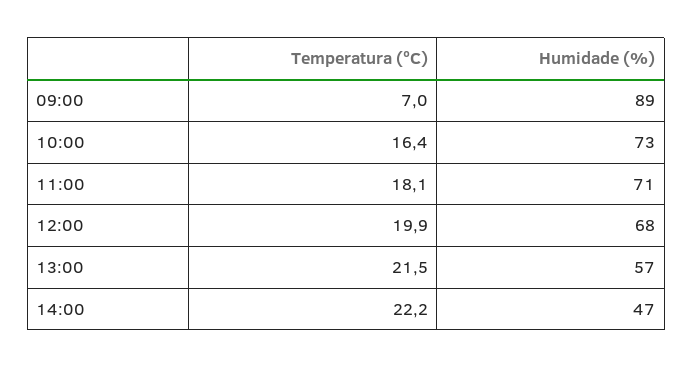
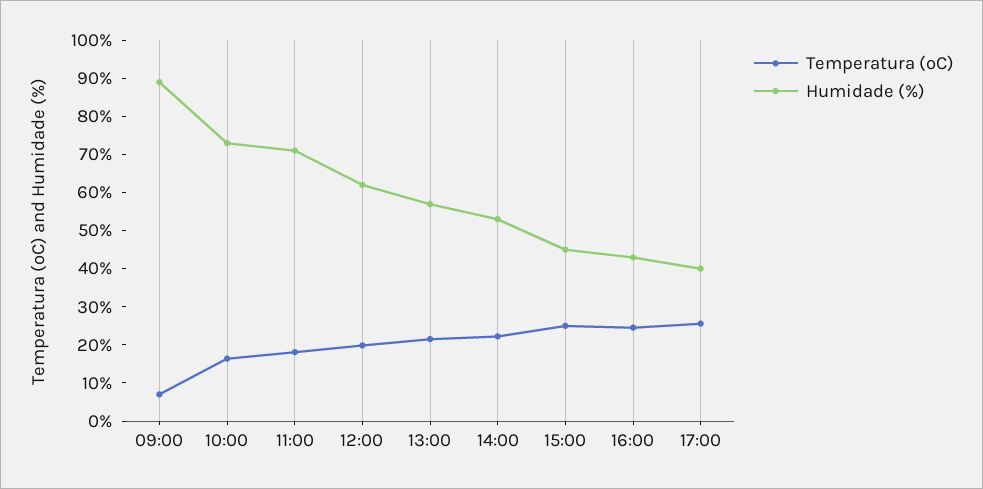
Humidade (%), 12:00: 68 -> 62.5
Humidade (%), 14:00: 47 -> 52.5
Temperatura (ºC), 15:00: none -> 25
Humidade (%), 15:00: none -> 45
Temperatura (ºC), 16:00: none -> 25
Humidade (%), 16:00: none -> 42.5
Temperatura (ºC), 17:00: none -> 25
Humidade (%), 17:00: none -> 40

